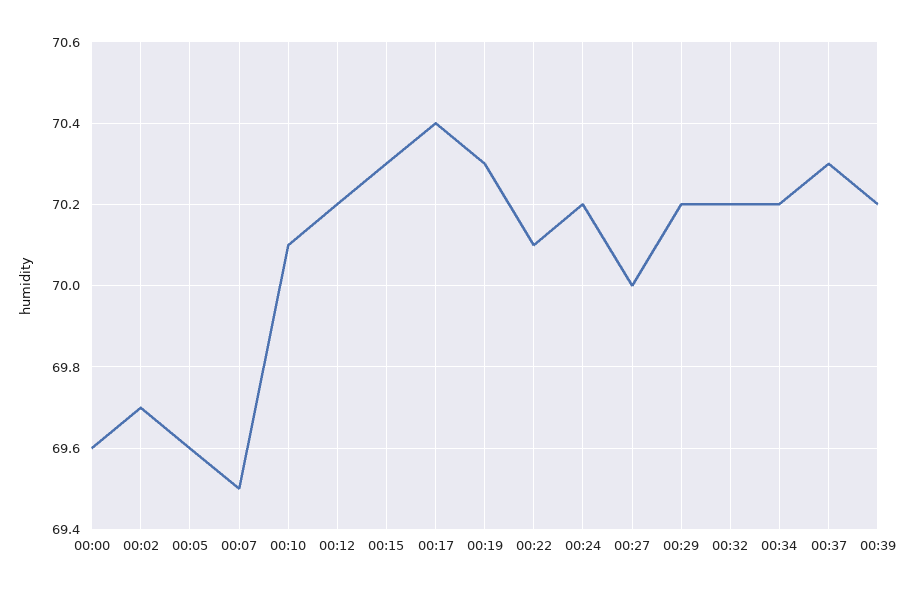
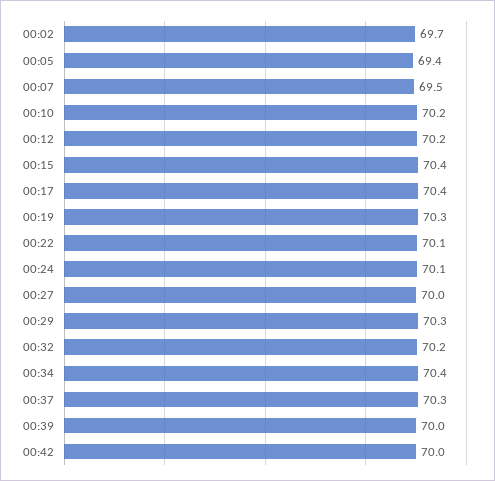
00:00: 69.6 -> none
00:05: 69.6 -> 69.4
00:10: 70.1 -> 70.2
00:15: 70.3 -> 70.4
00:24: 70.2 -> 70.1
00:29: 70.2 -> 70.3
00:34: 70.2 -> 70.4
00:39: 70.2 -> 70
00:42: none -> 70

